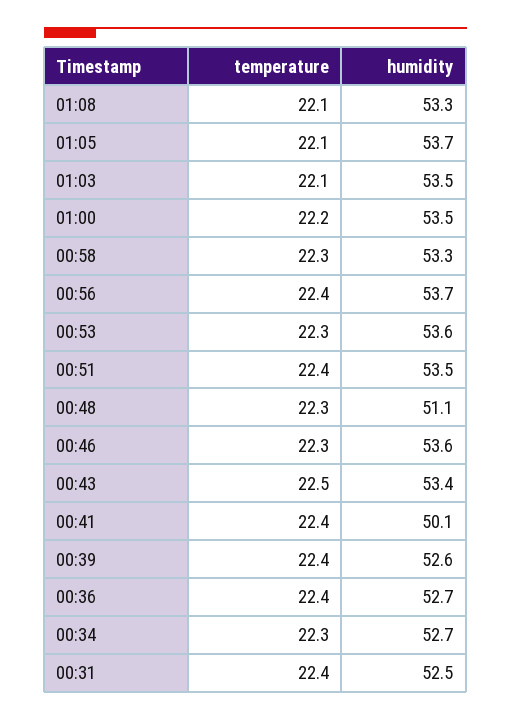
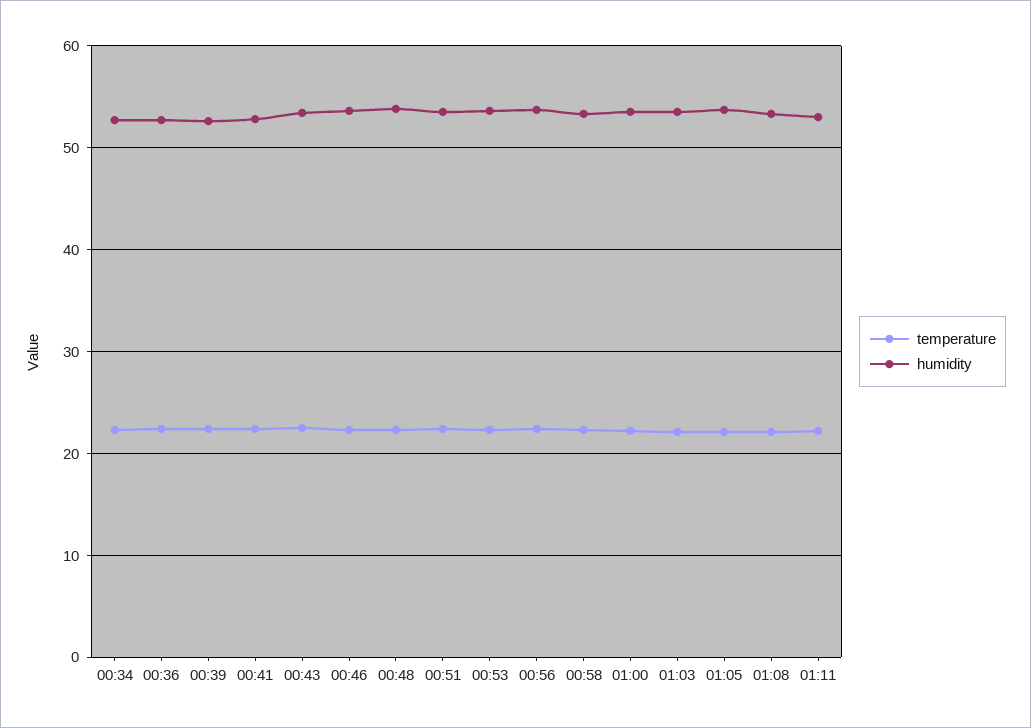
humidity, 00:48: 51.1 -> 54
humidity, 00:41: 50.1 -> 53
temperature, 00:31: 22.4 -> none
humidity, 00:31: 52.5 -> none
temperature, 01:11: none -> 22
humidity, 01:11: none -> 53

